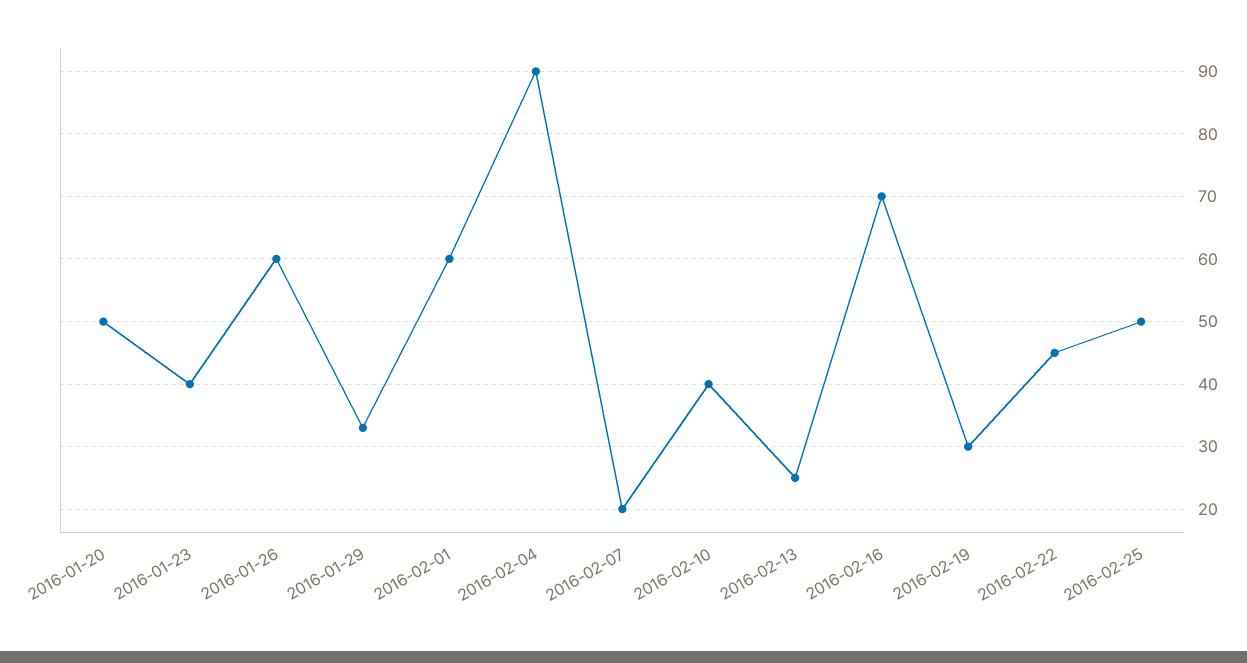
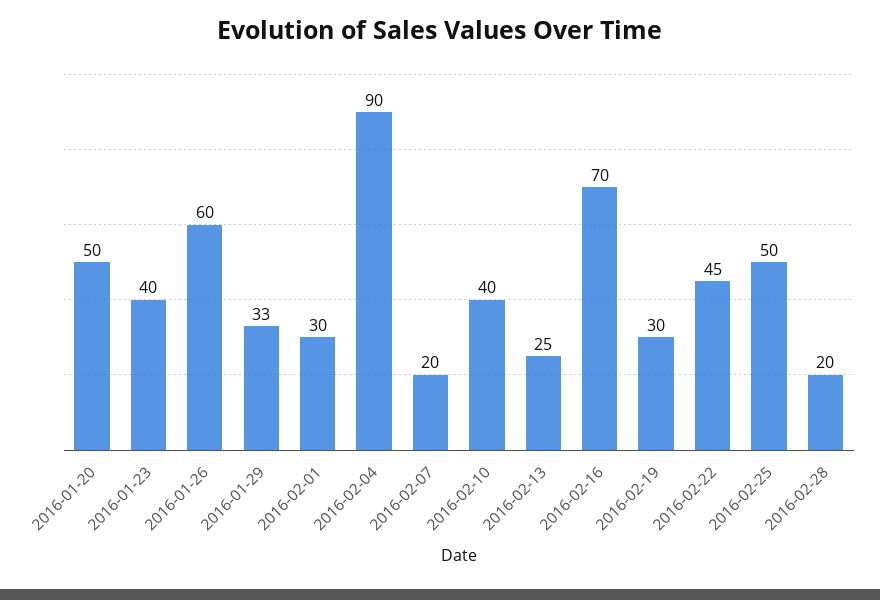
2016-02-01: 60 -> 30
2016-02-28: none -> 20

